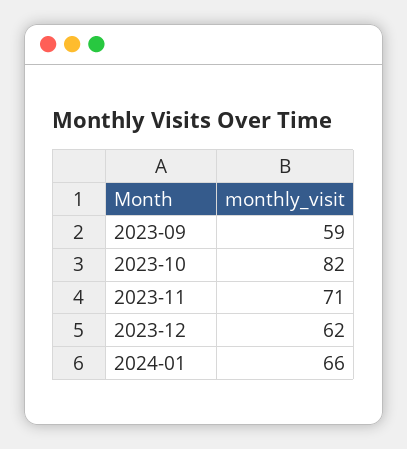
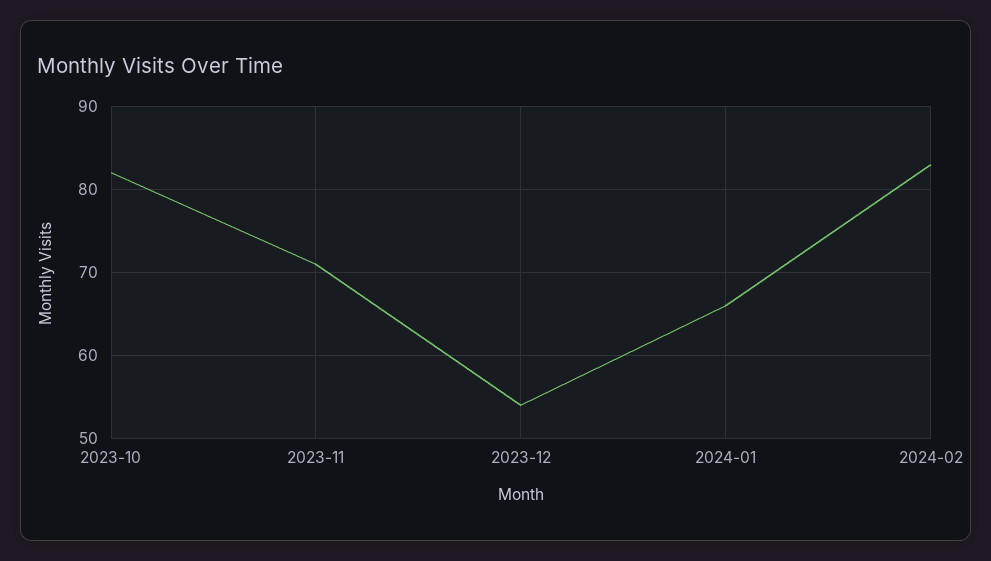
2023-09: 59 -> none
2023-12: 62 -> 54
2024-02: none -> 83

